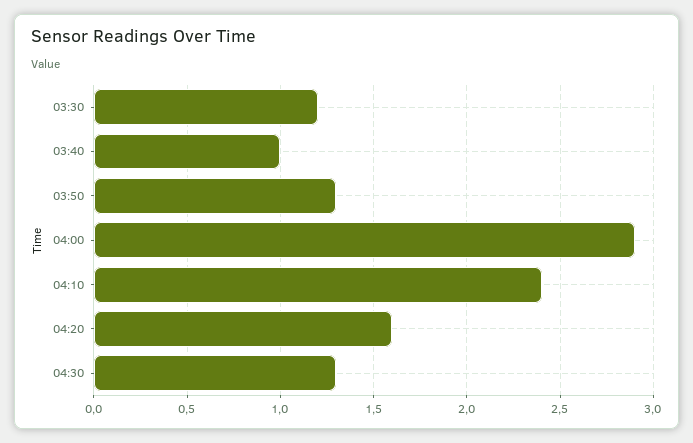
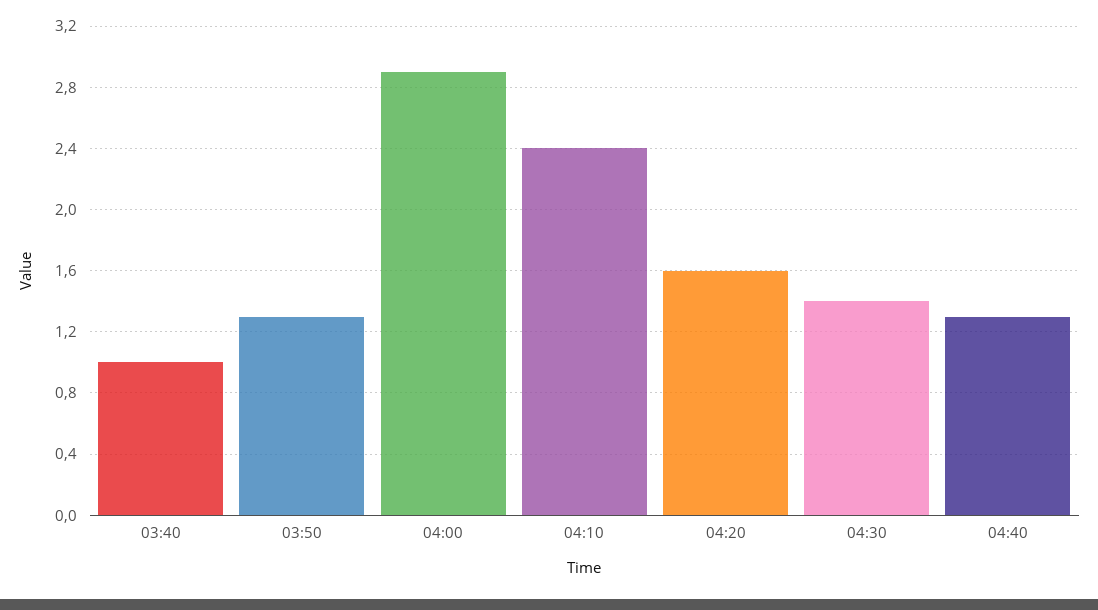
03:30: 1.2 -> none
04:30: 1.3 -> 1.4
04:40: none -> 1.3

